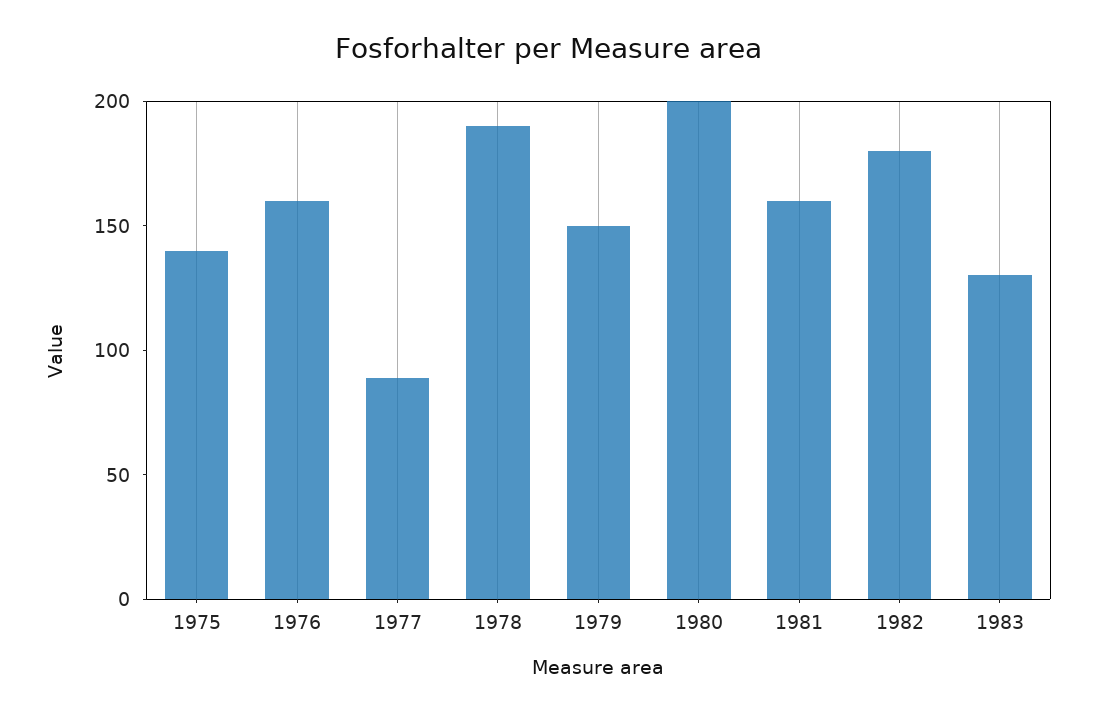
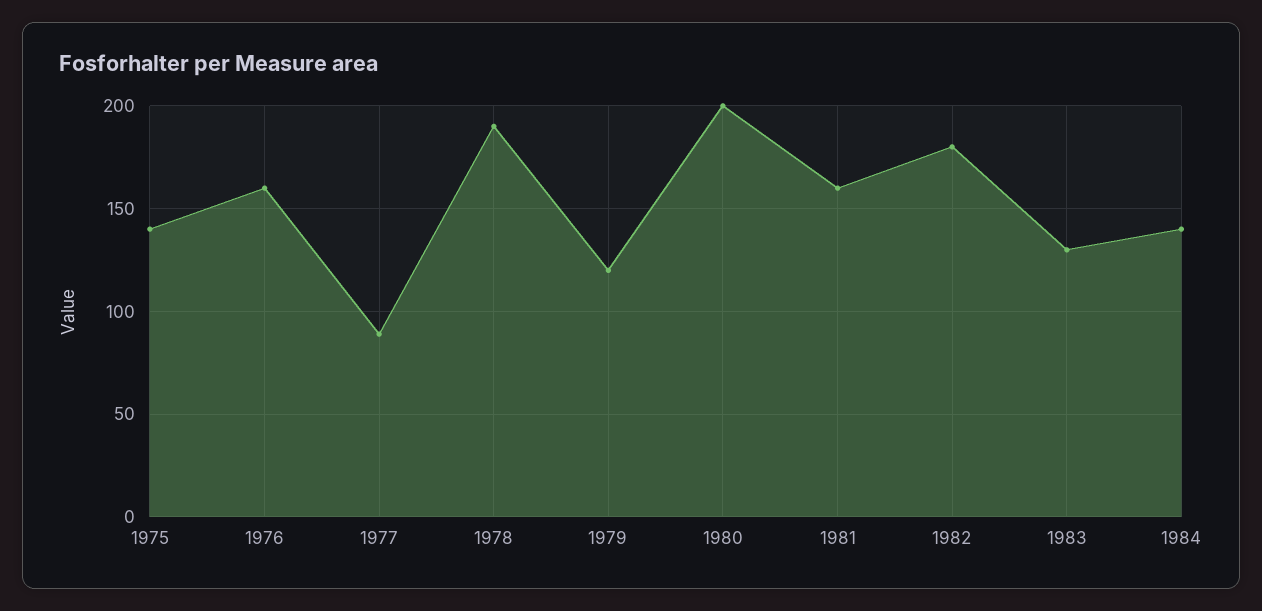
1979: 150 -> 120
1984: none -> 140

